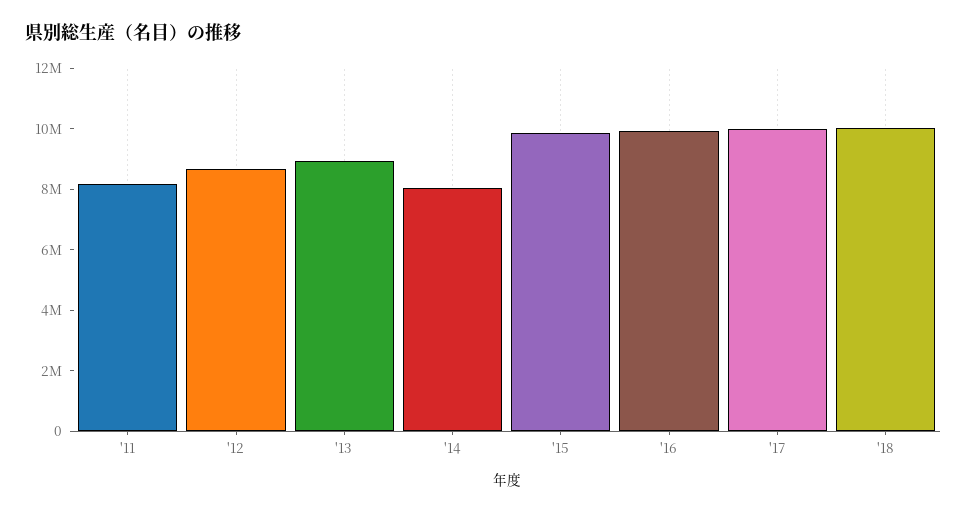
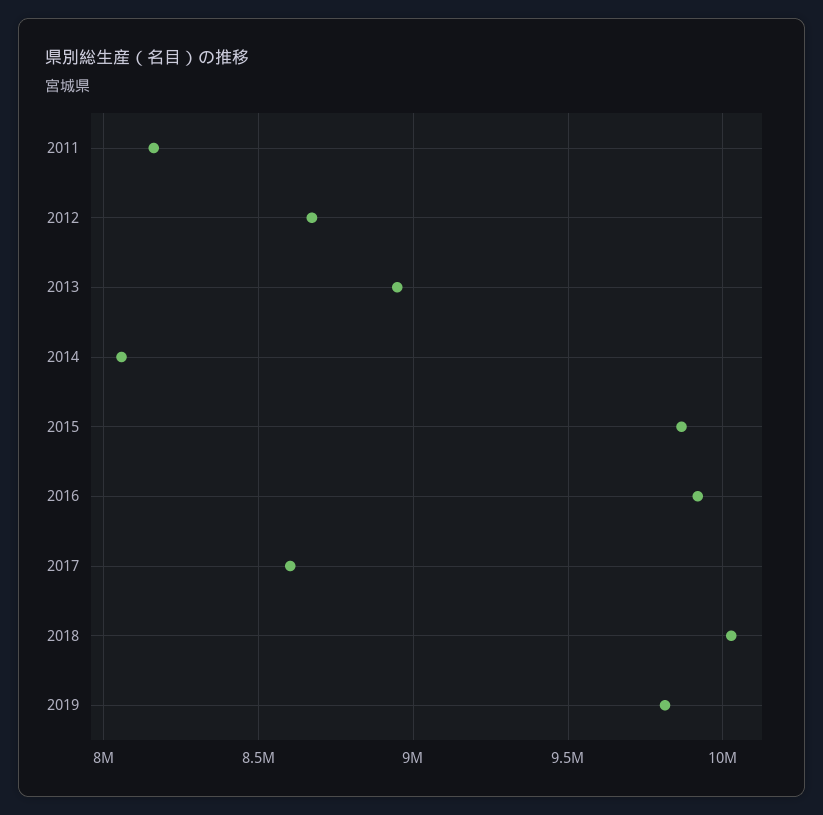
'17: 10000000 -> 8600000
2019: none -> 9800000

